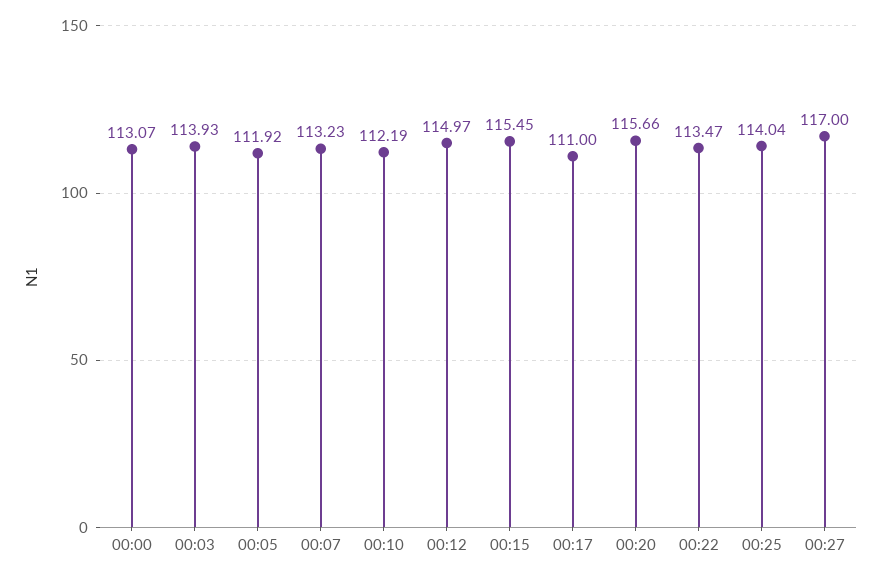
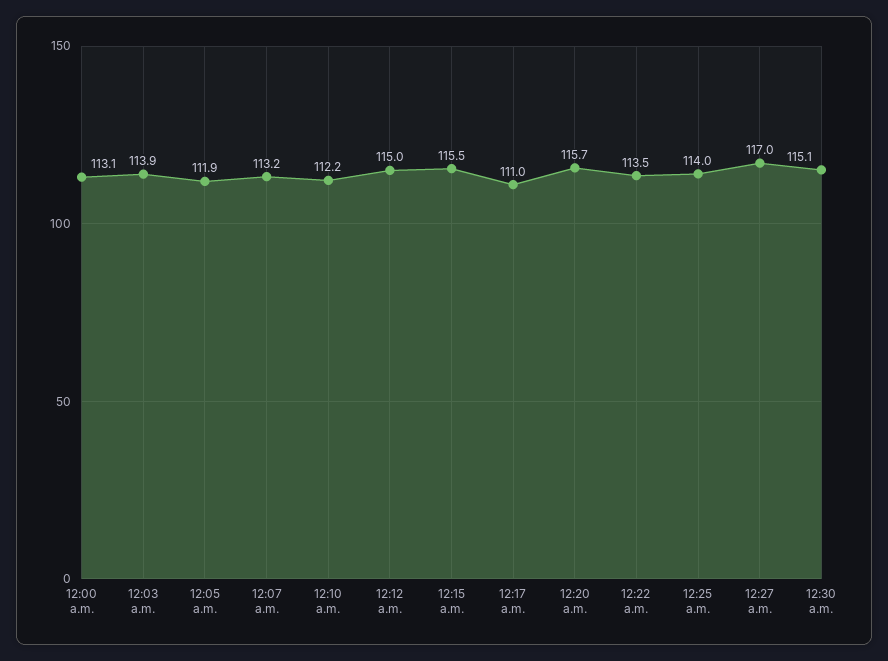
12:30 a.m.: none -> 115.1

